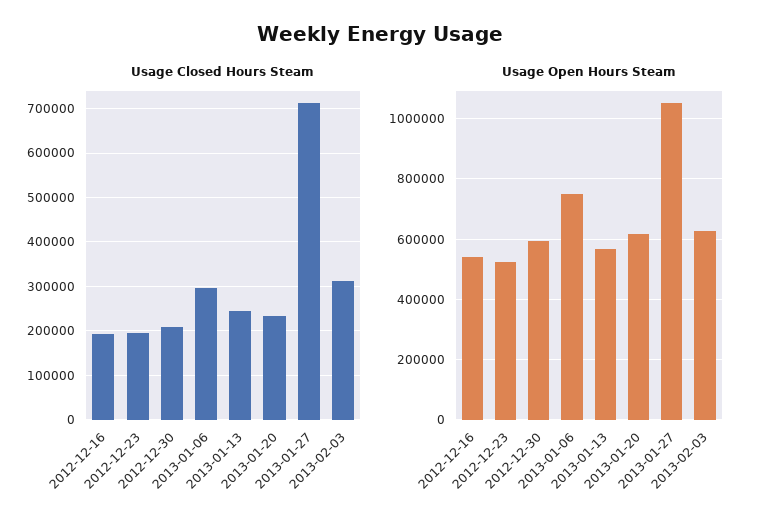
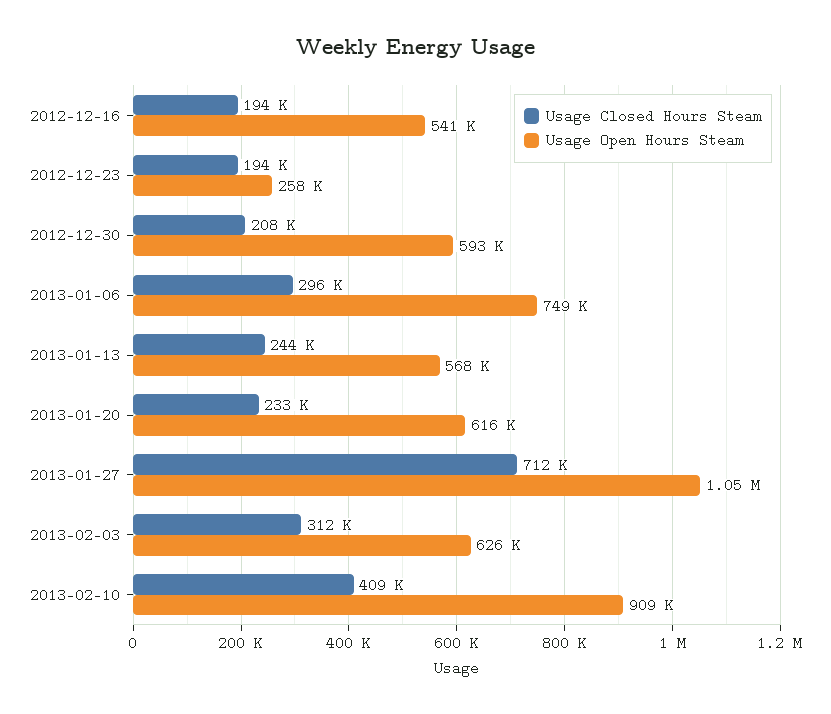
Usage Open Hours Steam, 2012-12-23: 520000 -> 258000
Usage Closed Hours Steam, 2013-02-10: none -> 409000
Usage Open Hours Steam, 2013-02-10: none -> 909000

